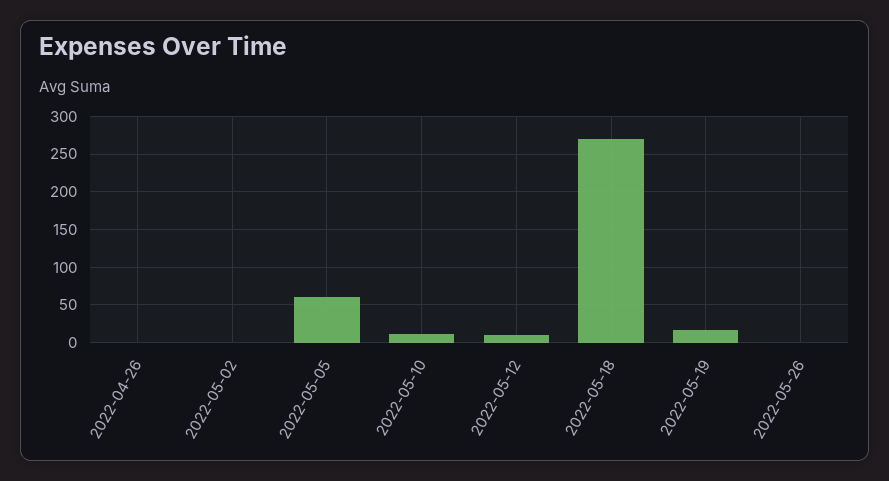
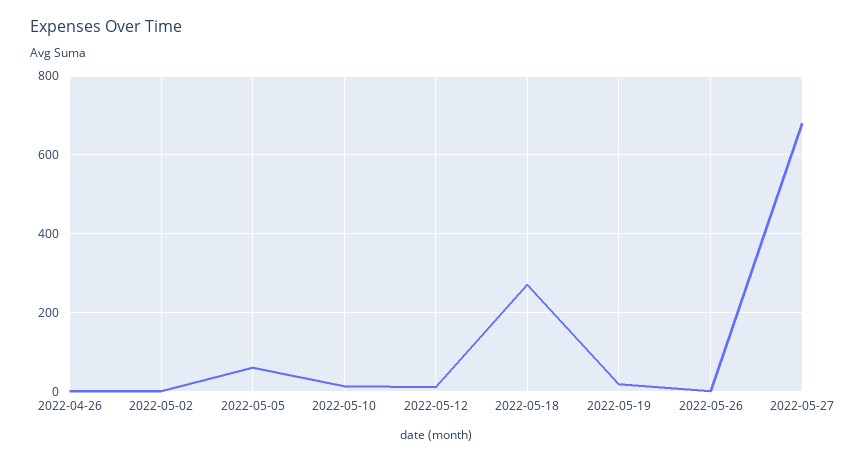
2022-05-27: none -> 680

